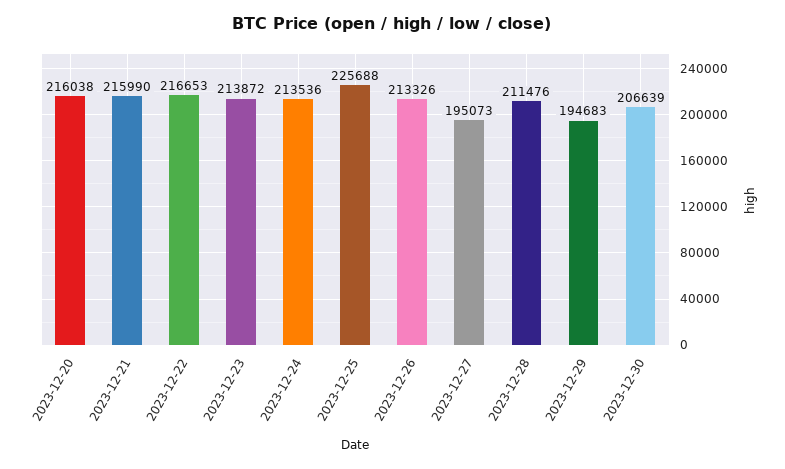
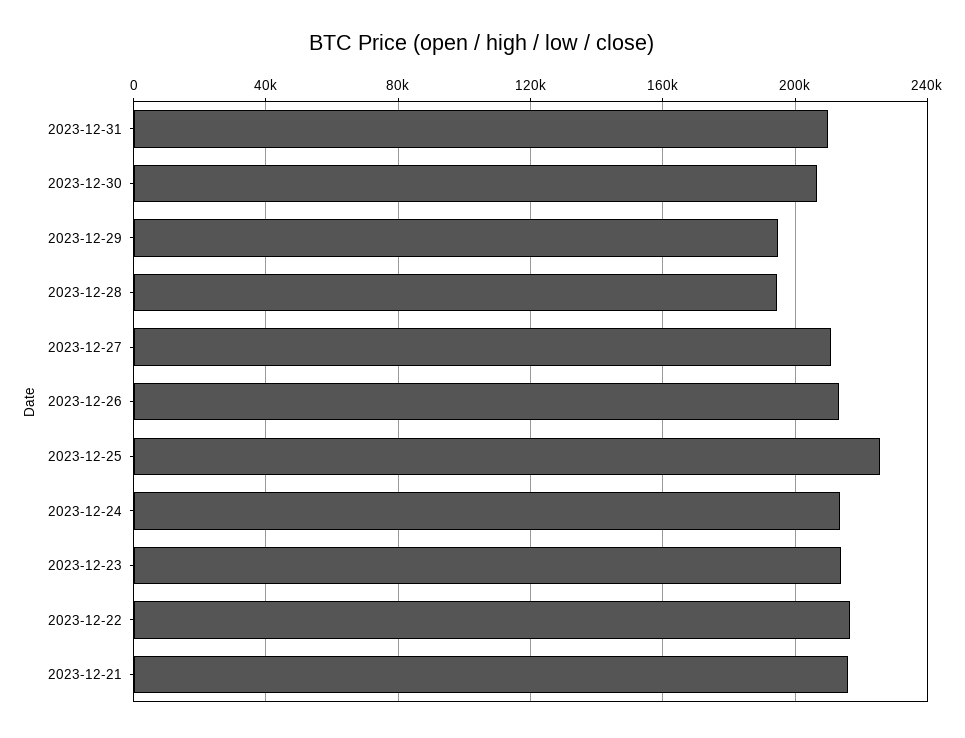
2023-12-20: 216038 -> none
2023-12-27: 195073 -> 210000
2023-12-28: 211476 -> 195000
2023-12-31: none -> 210000

